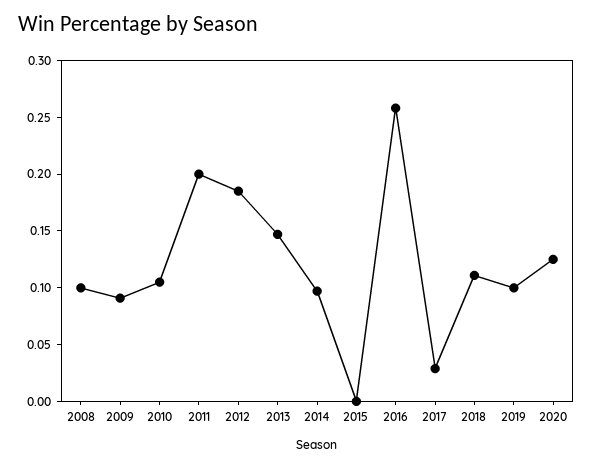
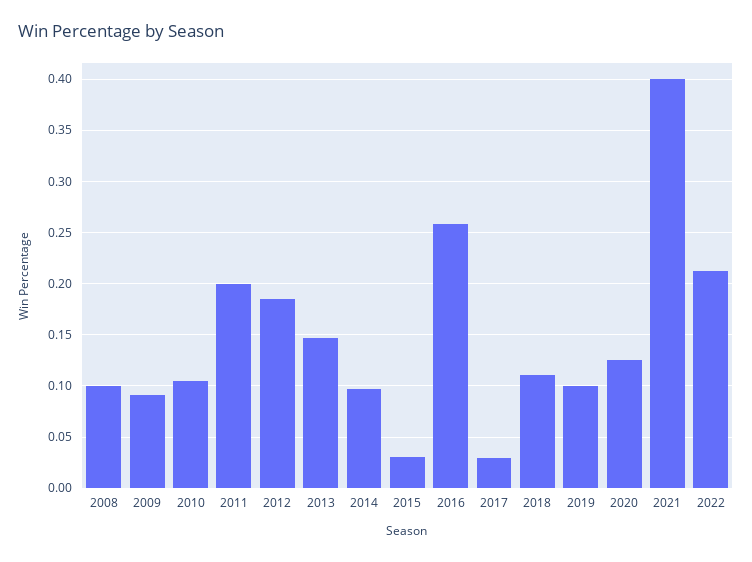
2015: 0 -> 0.03
2021: none -> 0.4
2022: none -> 0.21

